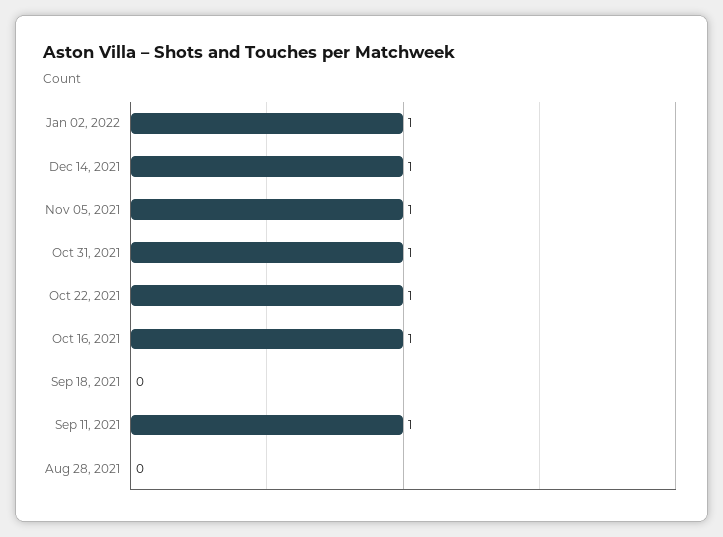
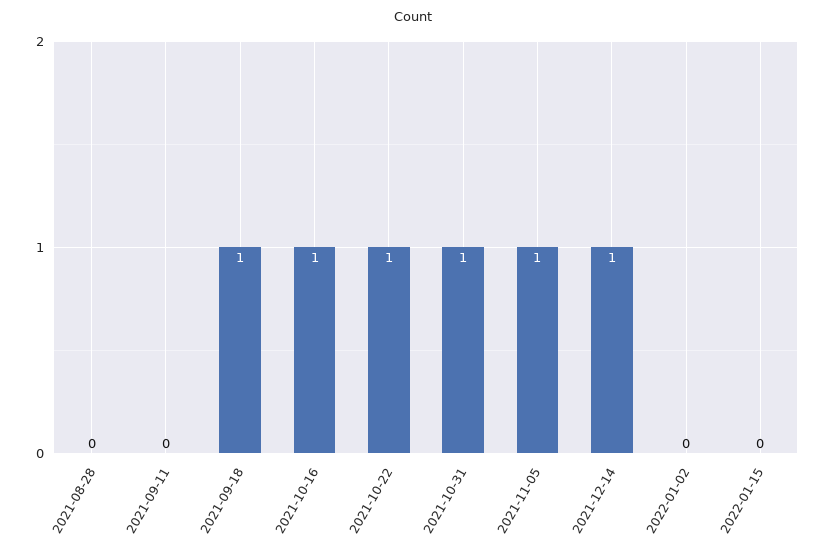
Jan 02, 2022: 1 -> 0
Sep 18, 2021: 0 -> 1
Sep 11, 2021: 1 -> 0
2022-01-15: none -> 0

